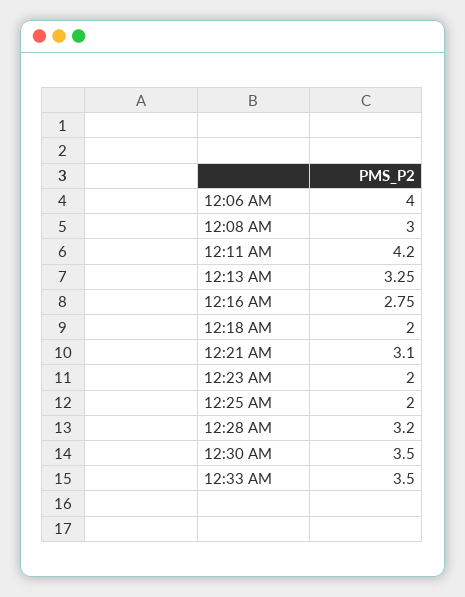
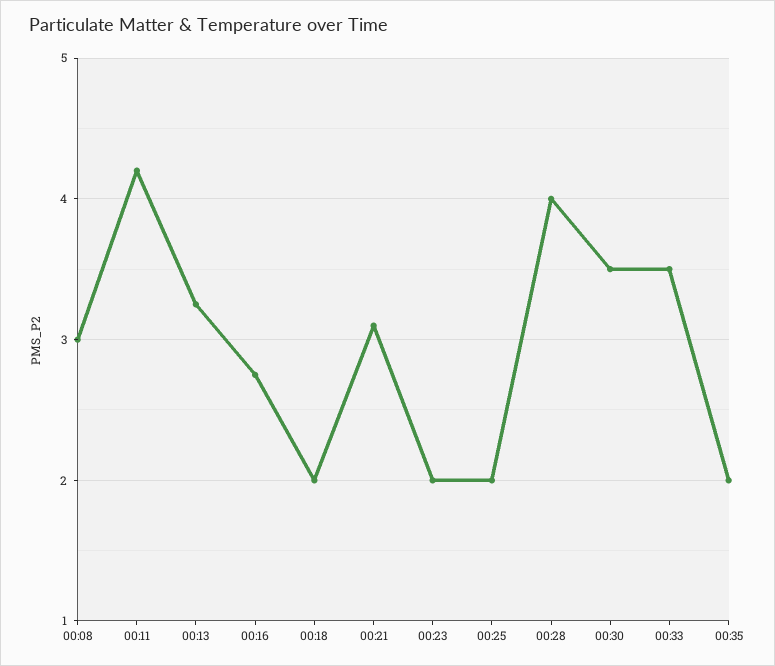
12:06 AM: 4 -> none
12:28 AM: 3.2 -> 4
00:35: none -> 2

